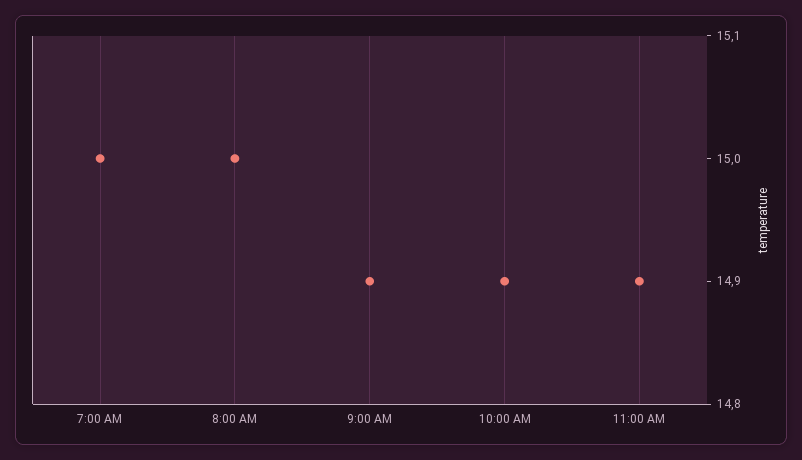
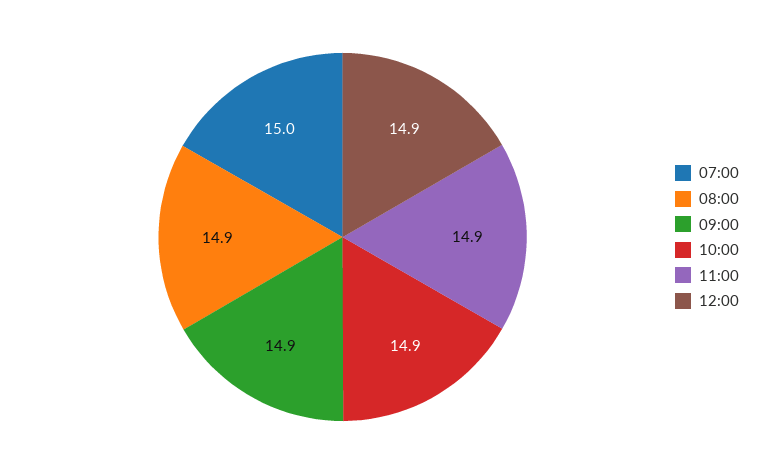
8:00 AM: 15 -> 14.9
12:00: none -> 14.9

